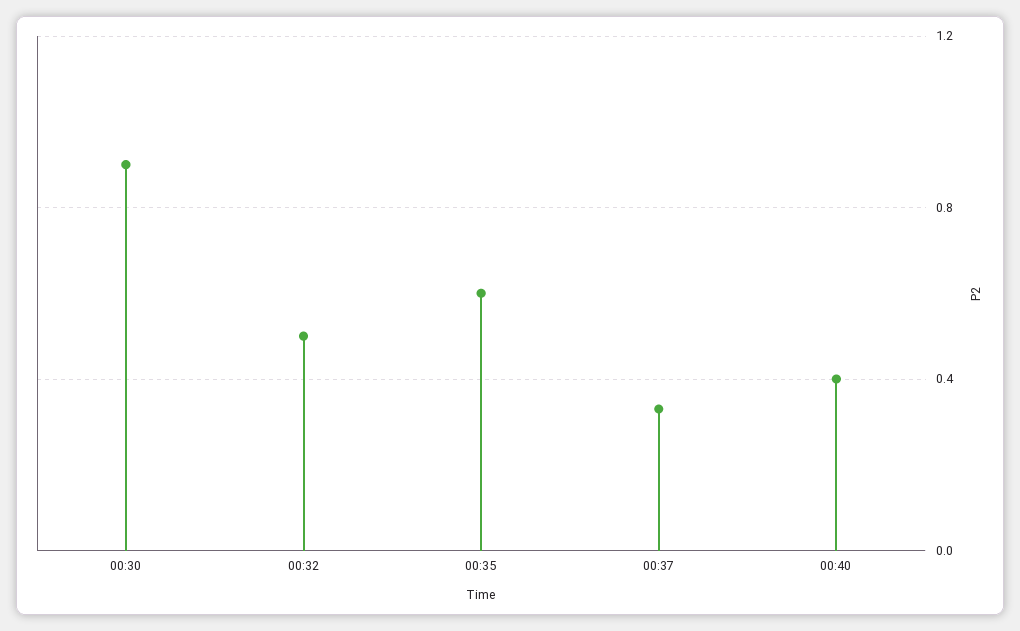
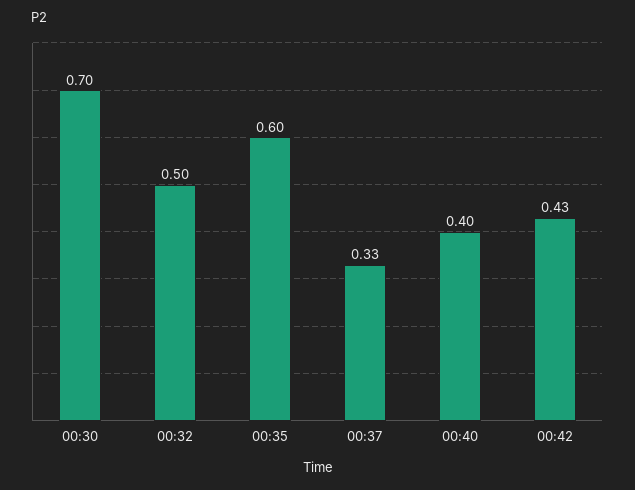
00:30: 0.9 -> 0.7
00:42: none -> 0.43

